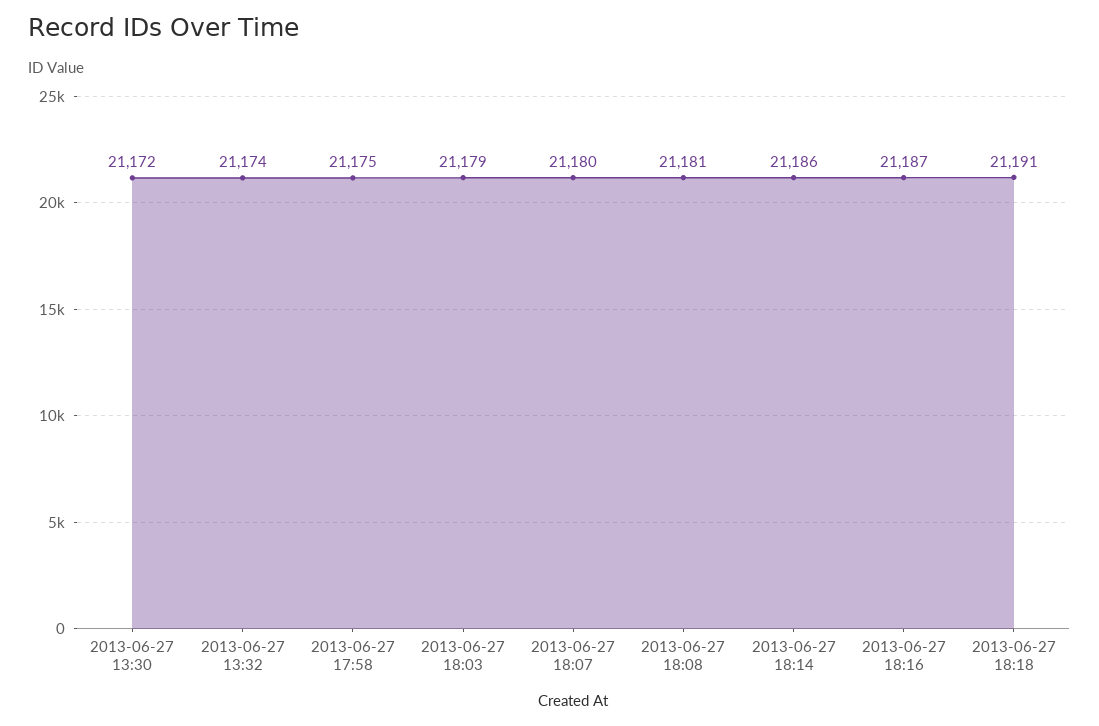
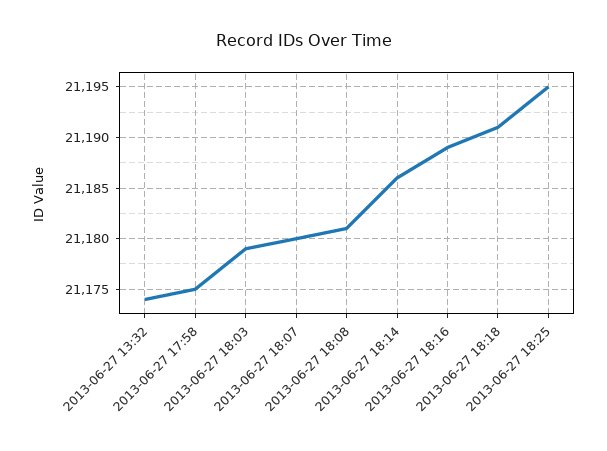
2013-06-27 13:30: 21172 -> none
2013-06-27 18:16: 21187 -> 21189
2013-06-27 18:25: none -> 21195

